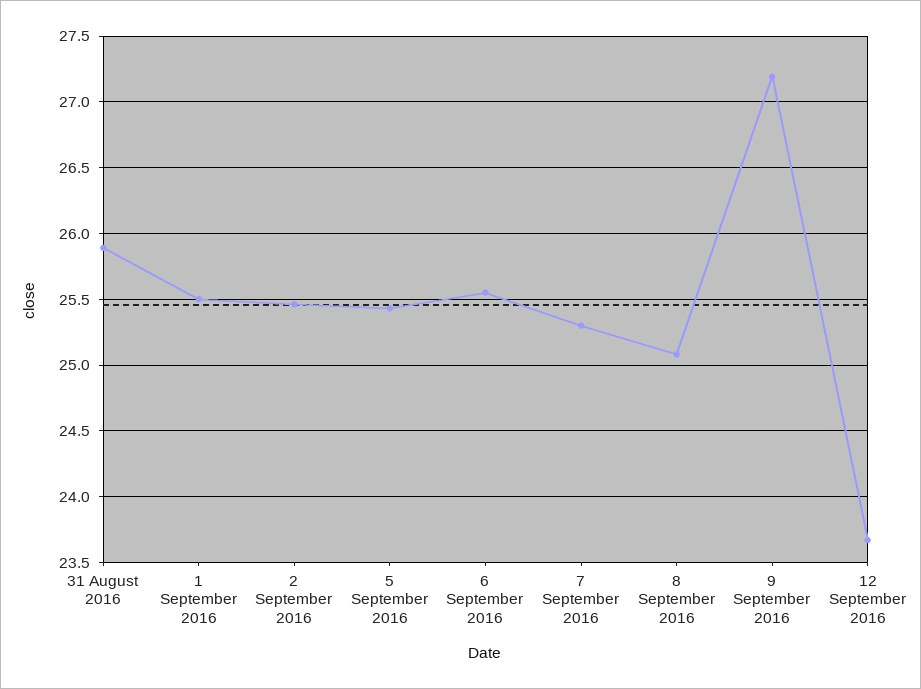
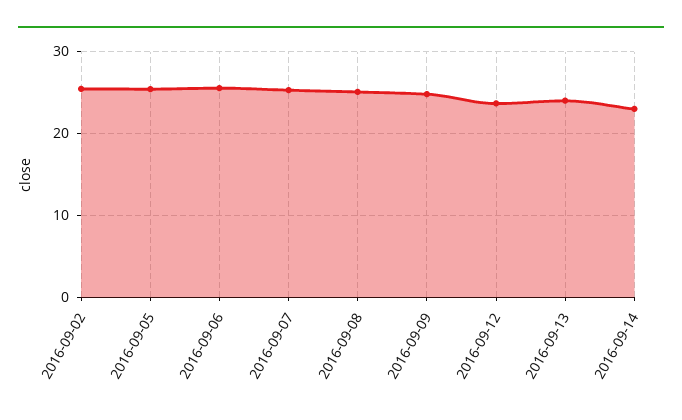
31 August 2016: 25.9 -> none
1 September 2016: 25.5 -> none
9 September 2016: 27.2 -> 25
2016-09-13: none -> 24
2016-09-14: none -> 23

